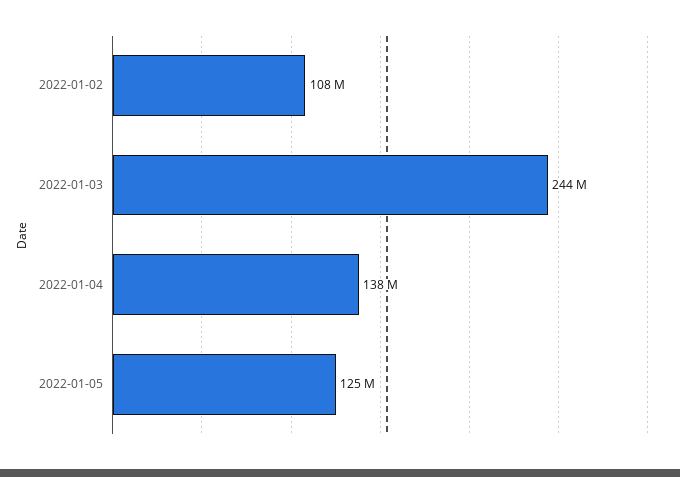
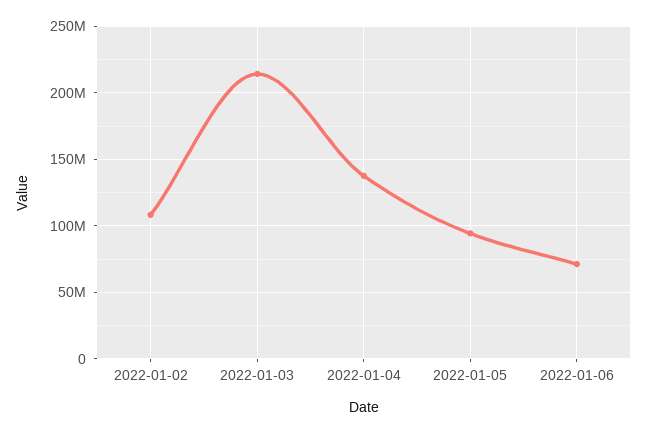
2022-01-03: 244000000 -> 215000000
2022-01-05: 125000000 -> 95000000
2022-01-06: none -> 70000000

